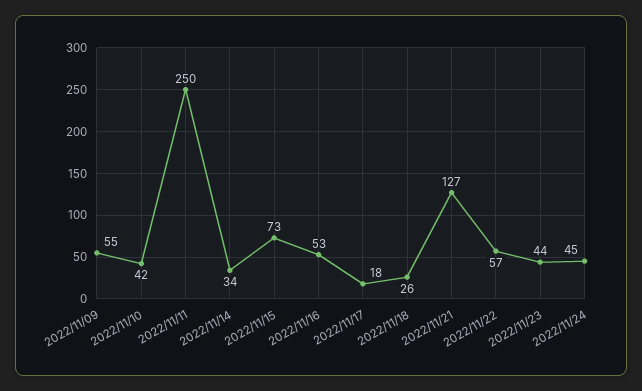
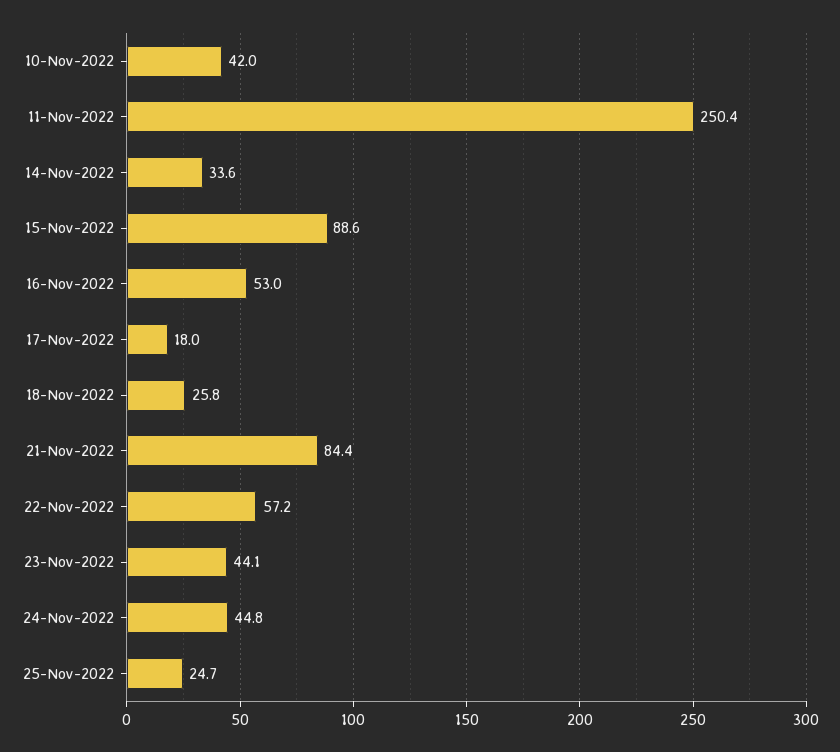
2022/11/09: 55 -> none
2022/11/15: 73 -> 88.6
2022/11/21: 127 -> 84.4
25-Nov-2022: none -> 24.7

